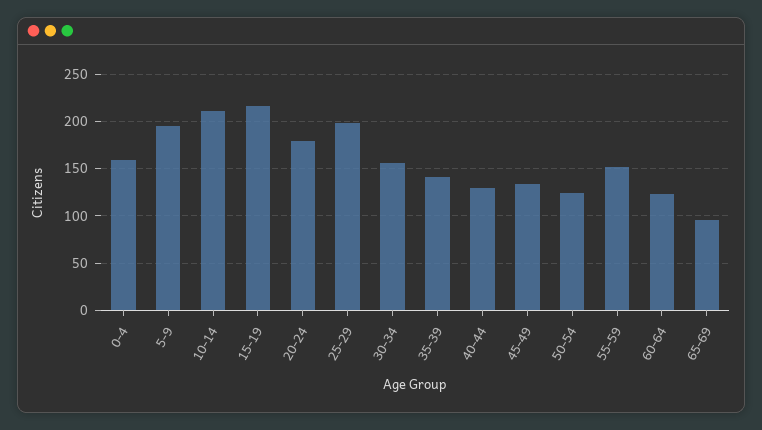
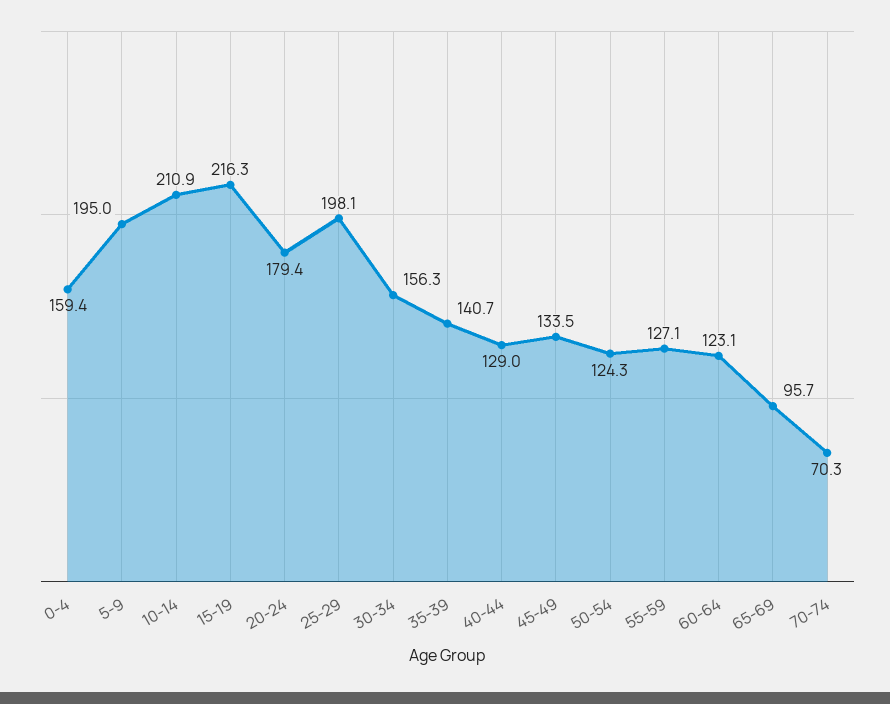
55-59: 150 -> 127.1
70-74: none -> 70.3

